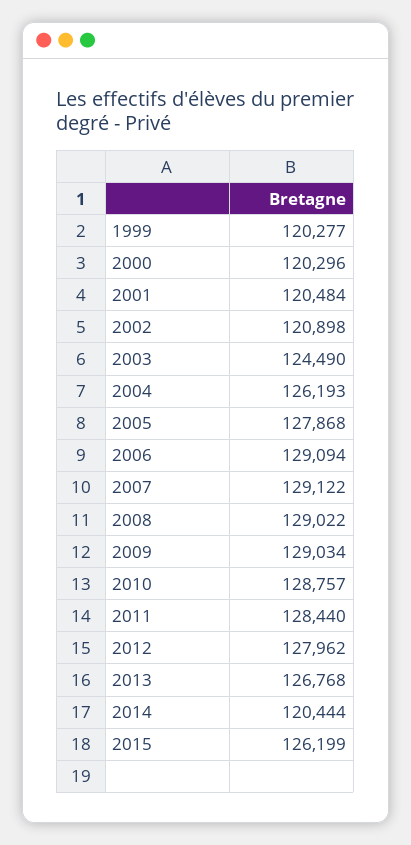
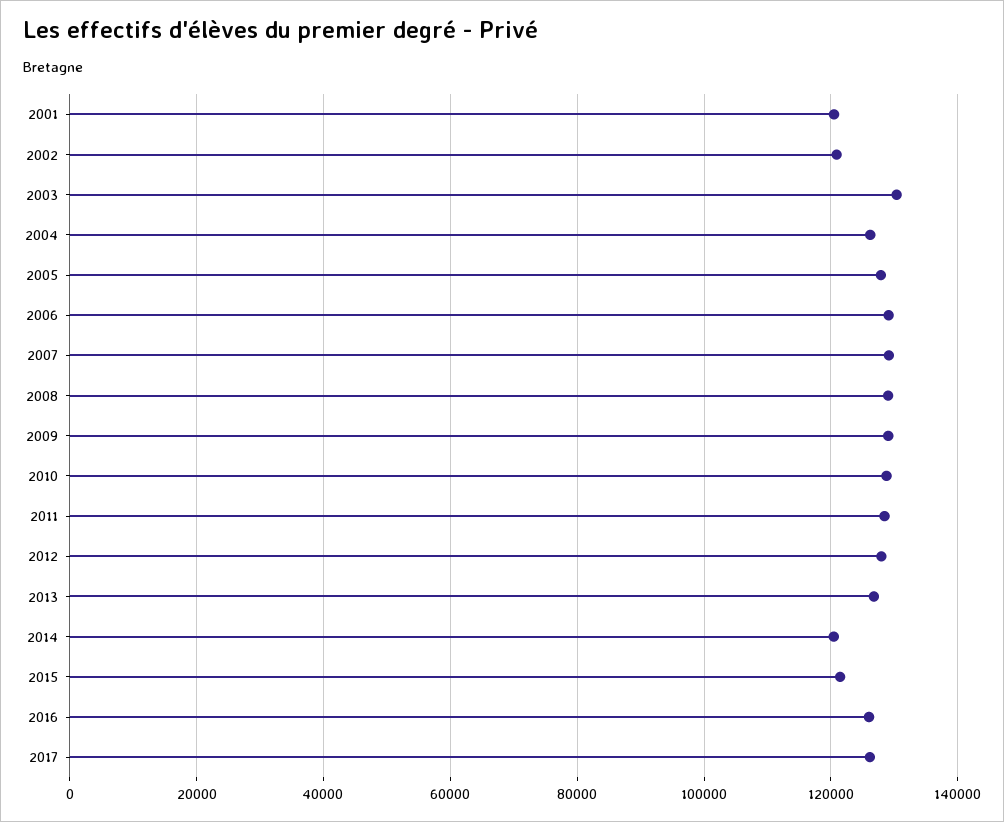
1999: 120277 -> none
2000: 120296 -> none
2003: 124490 -> 130000
2015: 126199 -> 122000
2016: none -> 126000
2017: none -> 126000

